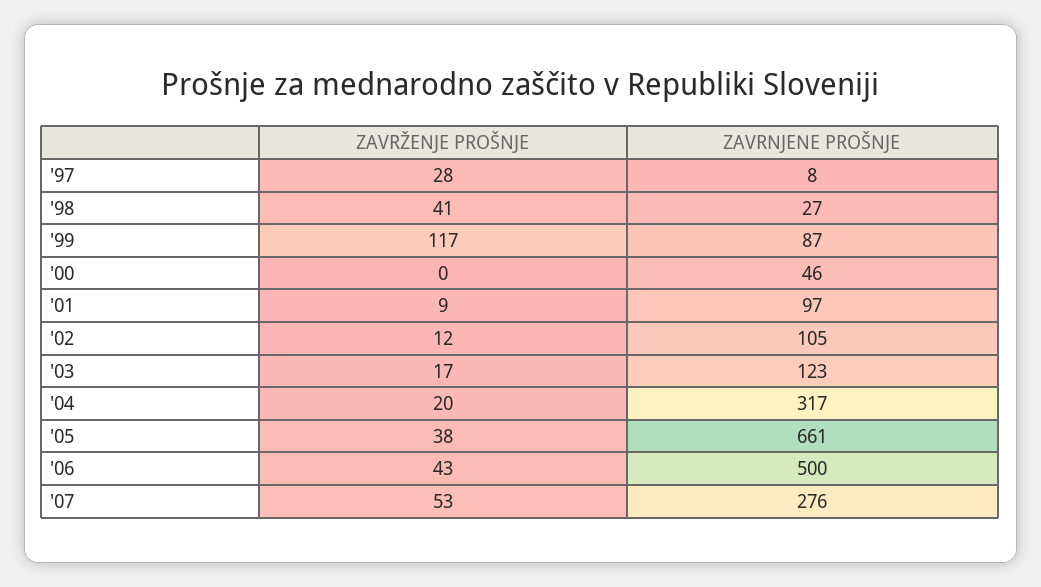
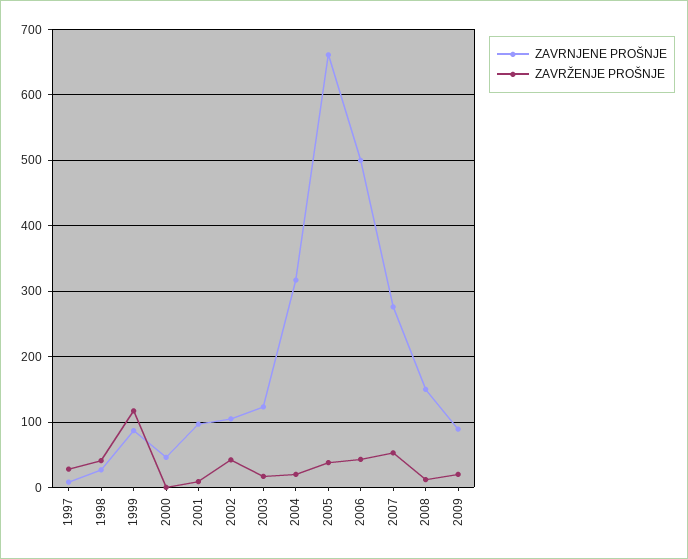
ZAVRŽENJE PROŠNJE, '02: 12 -> 40
ZAVRNJENE PROŠNJE, 2008: none -> 150
ZAVRŽENJE PROŠNJE, 2008: none -> 10
ZAVRNJENE PROŠNJE, 2009: none -> 90
ZAVRŽENJE PROŠNJE, 2009: none -> 20

